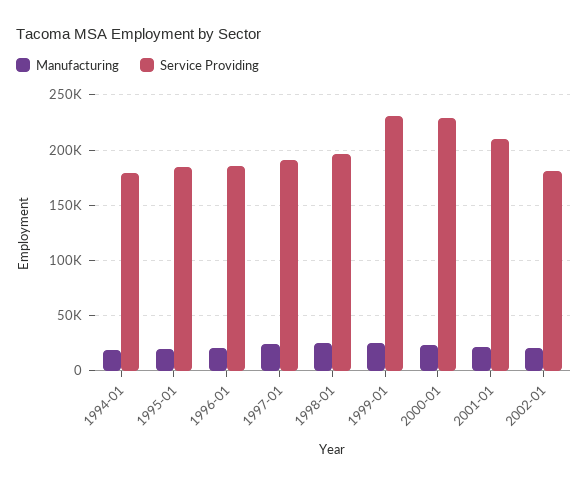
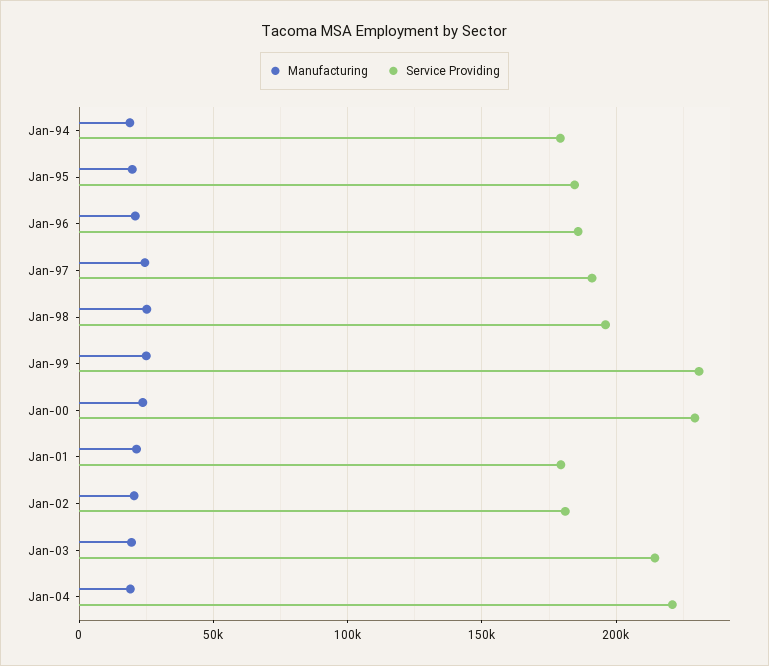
Service Providing, 2001-01: 210000 -> 180000
Manufacturing, Jan-03: none -> 20000
Service Providing, Jan-03: none -> 215000
Manufacturing, Jan-04: none -> 20000
Service Providing, Jan-04: none -> 220000

